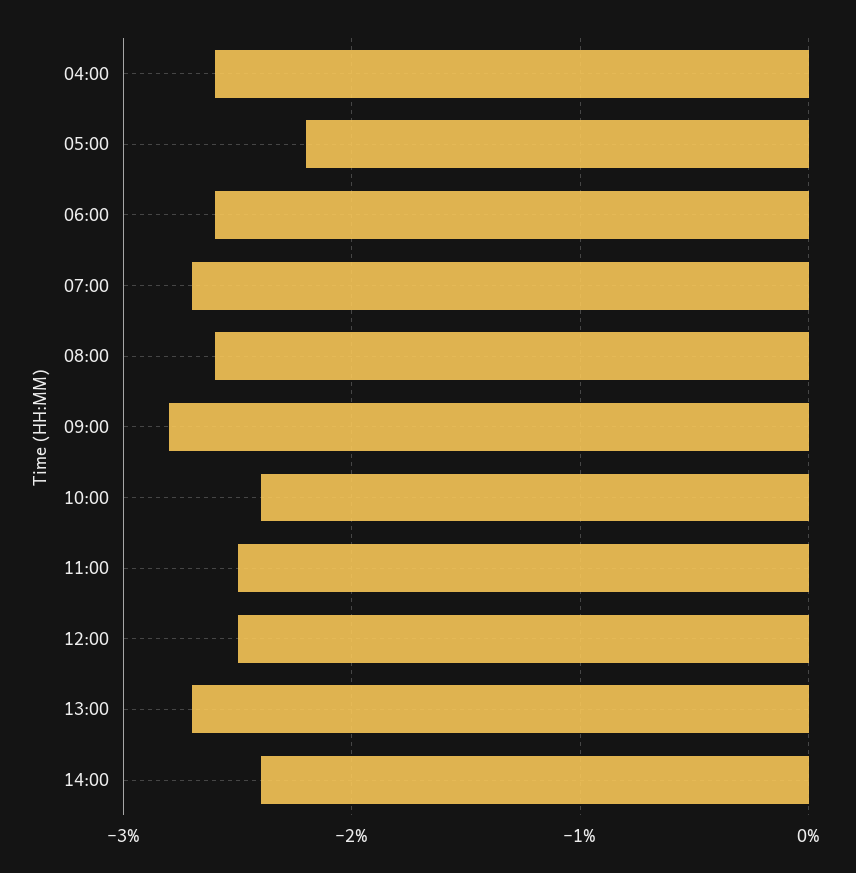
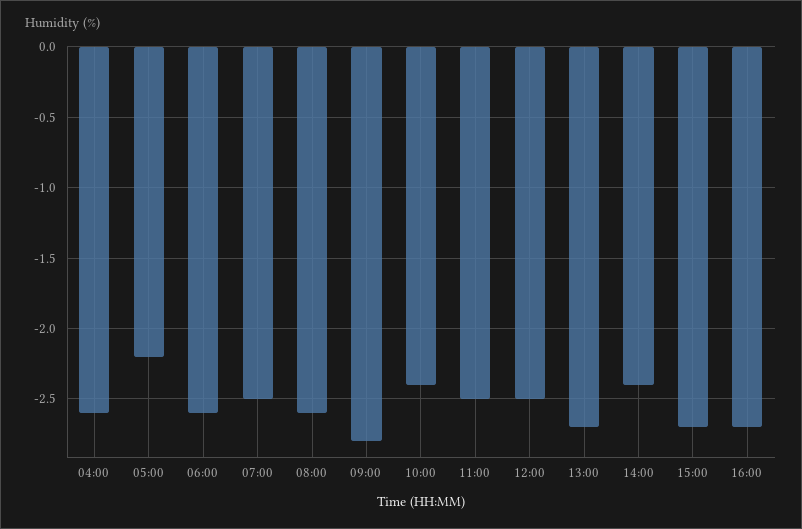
07:00: -2.7 -> -2.5
15:00: none -> -2.7
16:00: none -> -2.7

